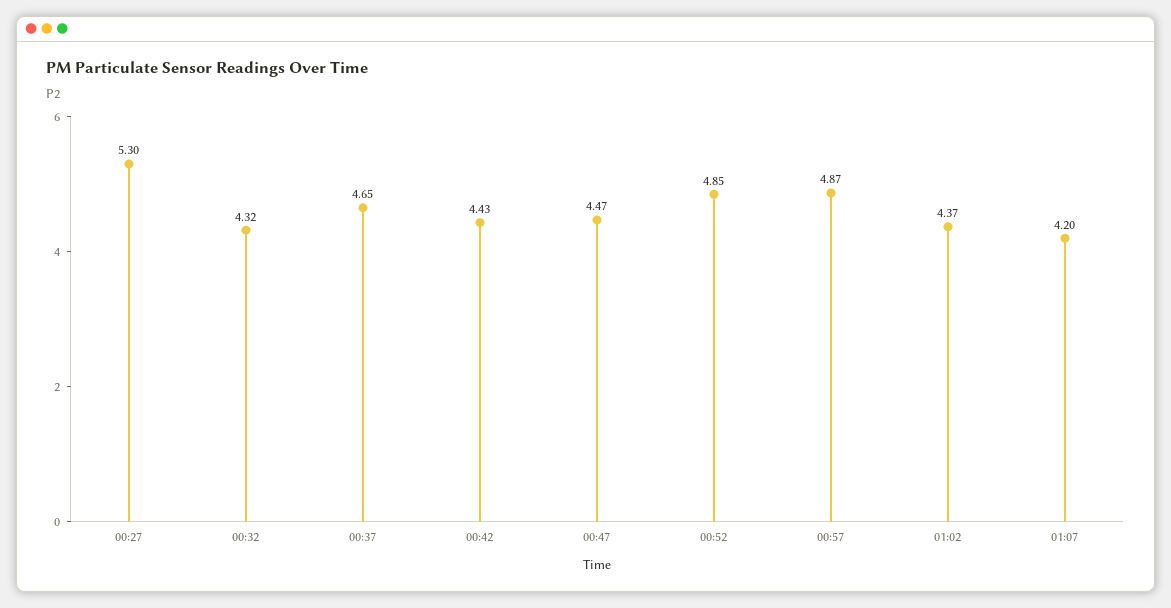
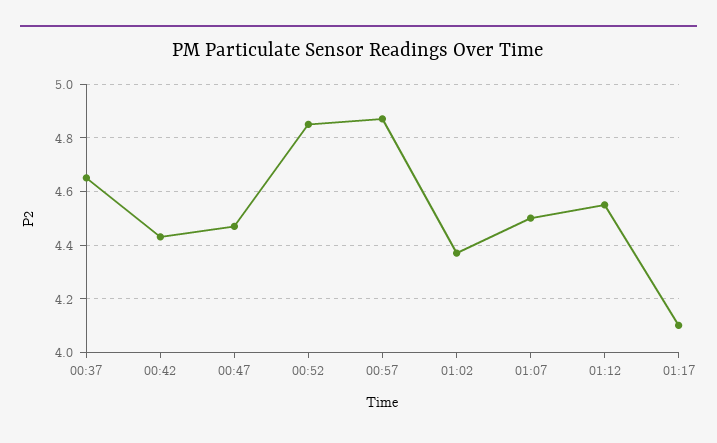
00:27: 5.3 -> none
00:32: 4.32 -> none
01:07: 4.2 -> 4.5
01:12: none -> 4.55
01:17: none -> 4.1

